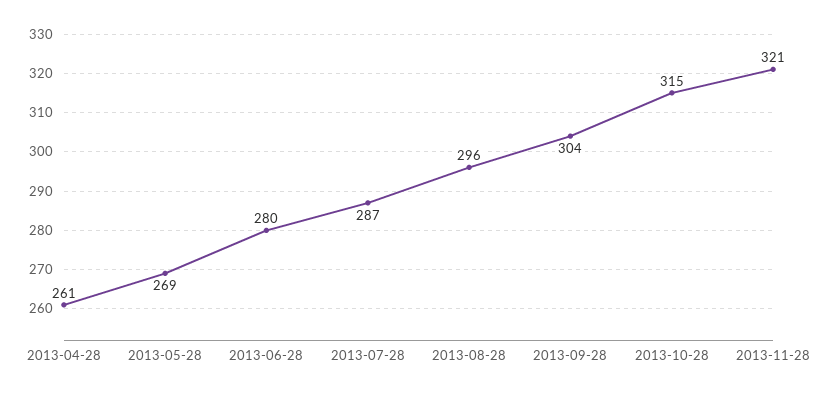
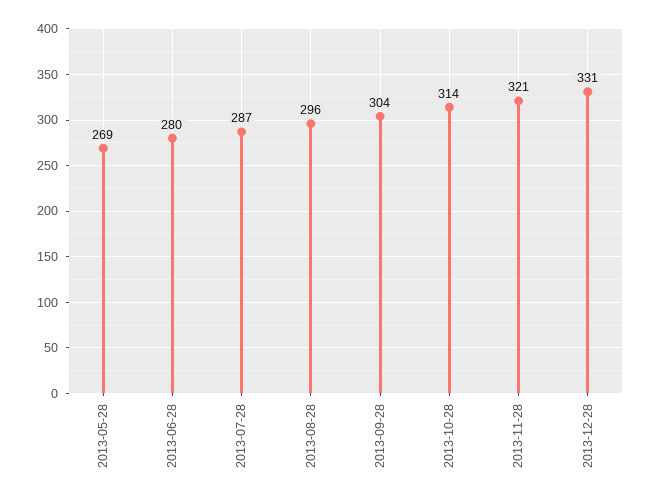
2013-04-28: 261 -> none
2013-10-28: 315 -> 314
2013-12-28: none -> 331

